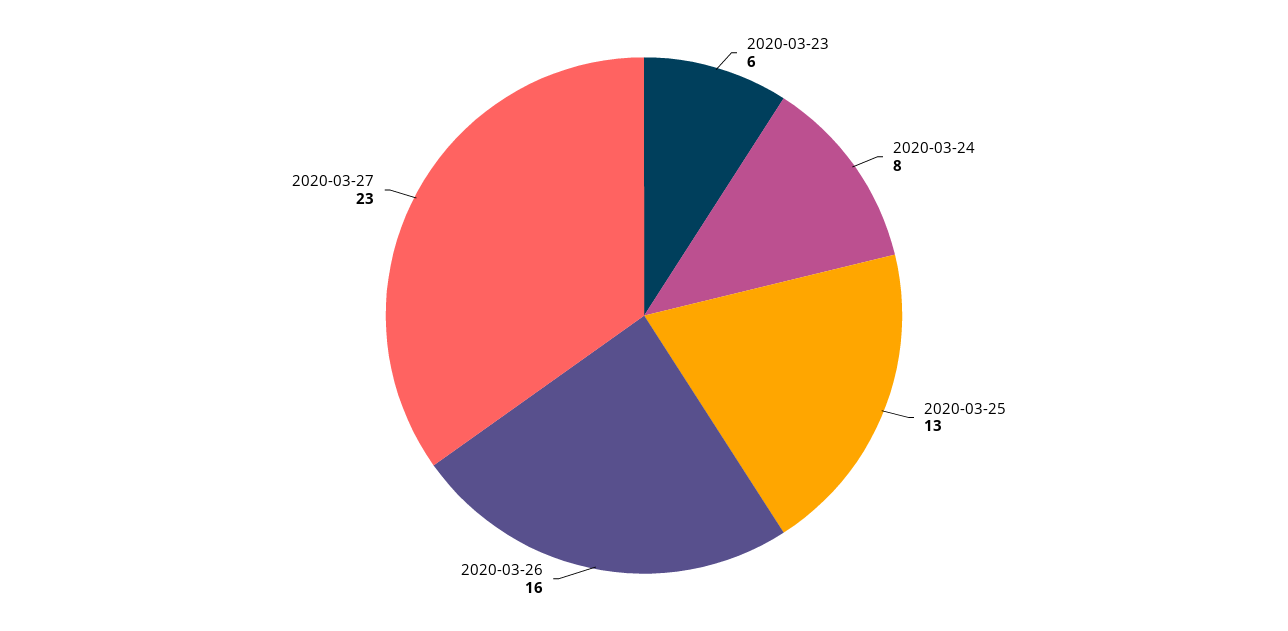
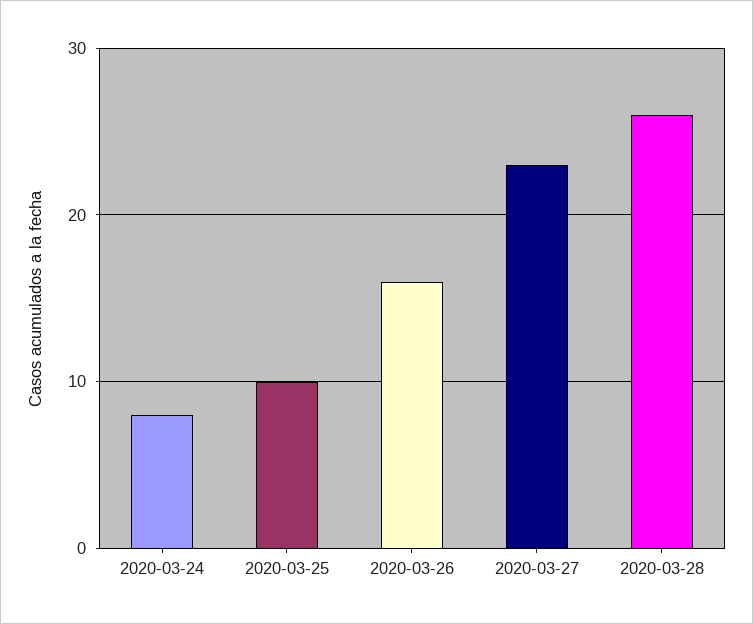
2020-03-23: 6 -> none
2020-03-25: 13 -> 10
2020-03-28: none -> 26

